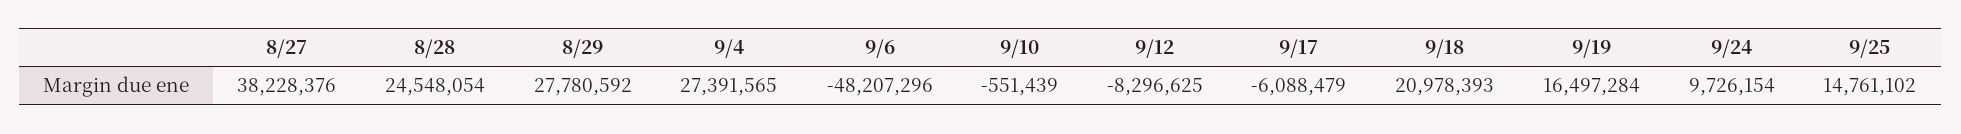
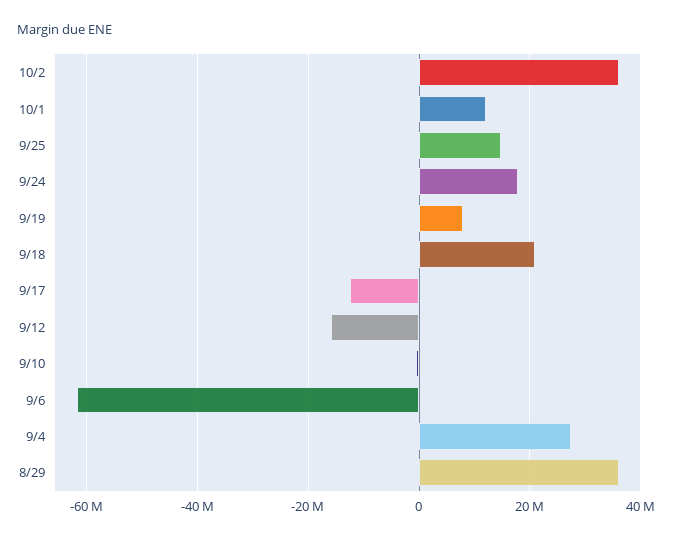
8/27: 38228376 -> none
8/28: 24548054 -> none
8/29: 27780592 -> 36000000
9/6: -48207296 -> -62000000
9/12: -8296625 -> -16000000
9/17: -6088479 -> -12000000
9/19: 16497284 -> 8000000
9/24: 9726154 -> 18000000
10/2: none -> 36000000
10/1: none -> 12000000

